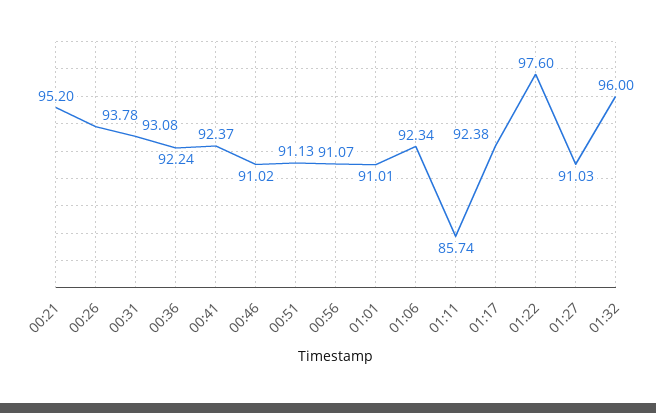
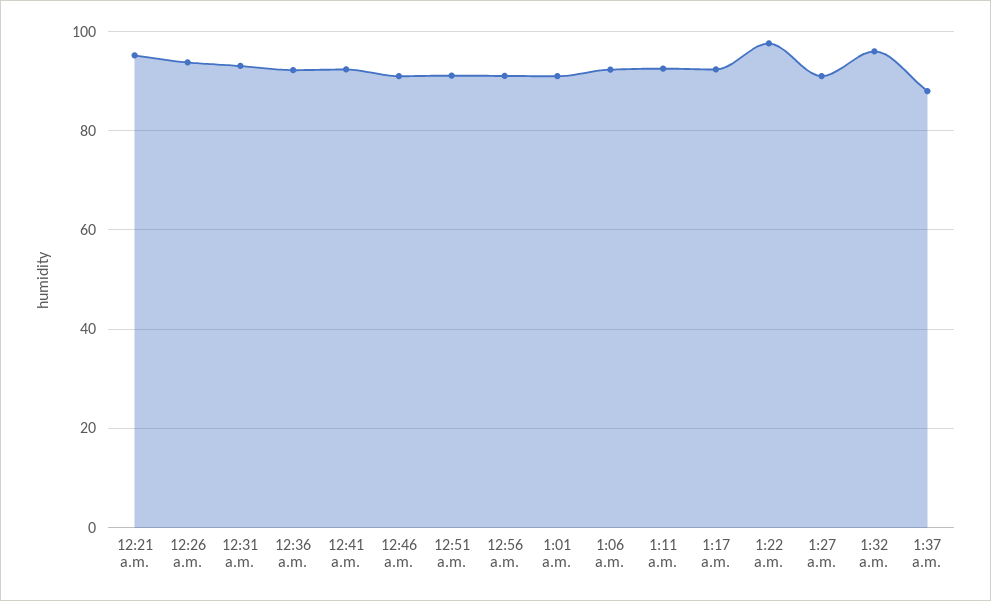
01:11: 85.74 -> 92
1:37 a.m.: none -> 88

